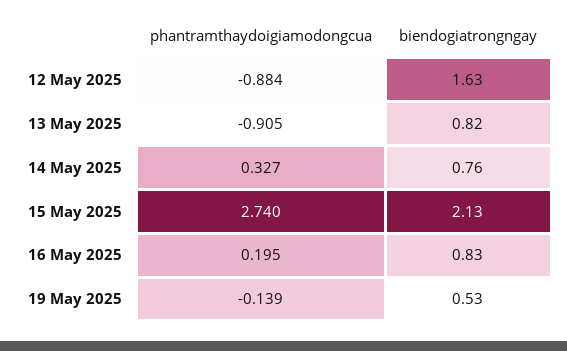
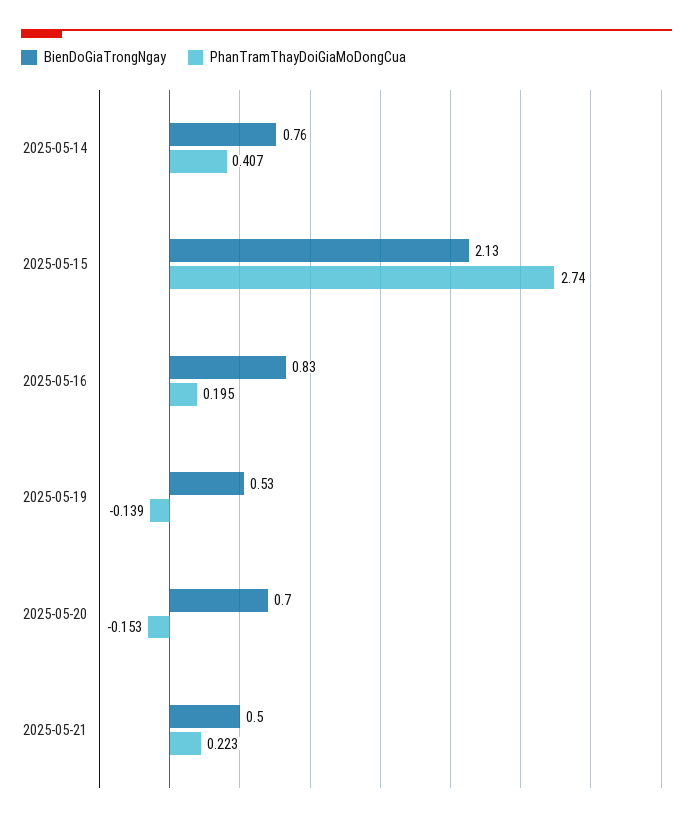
phantramthaydoigiamodongcua, 12 May 2025: -0.884 -> none
biendogiatrongngay, 12 May 2025: 1.63 -> none
phantramthaydoigiamodongcua, 13 May 2025: -0.905 -> none
biendogiatrongngay, 13 May 2025: 0.82 -> none
phantramthaydoigiamodongcua, 14 May 2025: 0.327 -> 0.407
biendogiatrongngay, 2025-05-20: none -> 0.7
phantramthaydoigiamodongcua, 2025-05-20: none -> -0.153
biendogiatrongngay, 2025-05-21: none -> 0.5
phantramthaydoigiamodongcua, 2025-05-21: none -> 0.223

